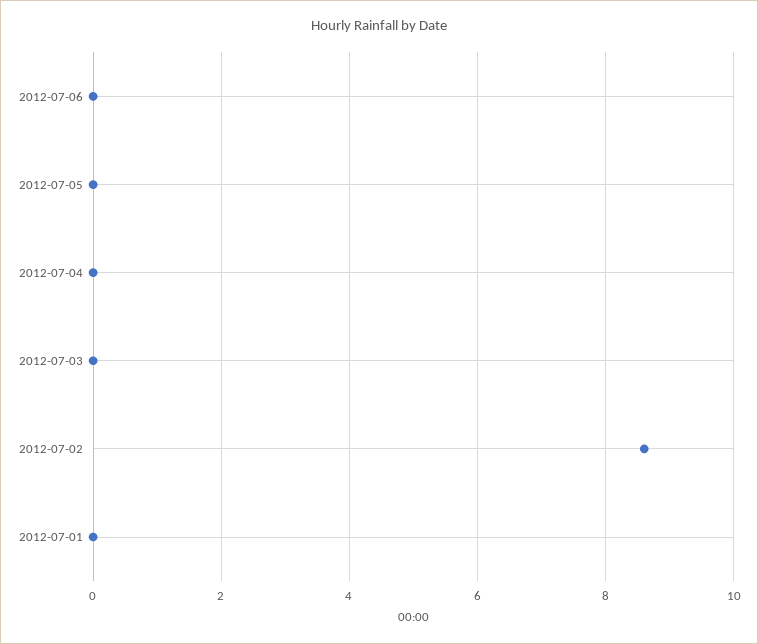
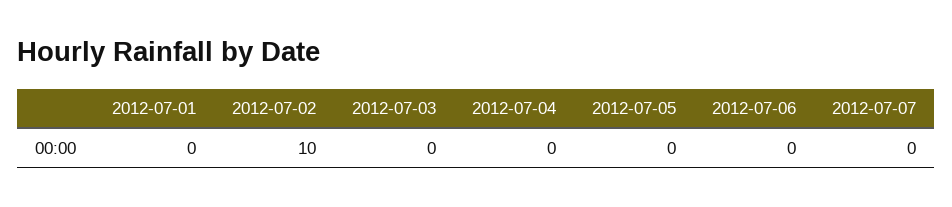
2012-07-02: 8.5 -> 10
2012-07-07: none -> 0

